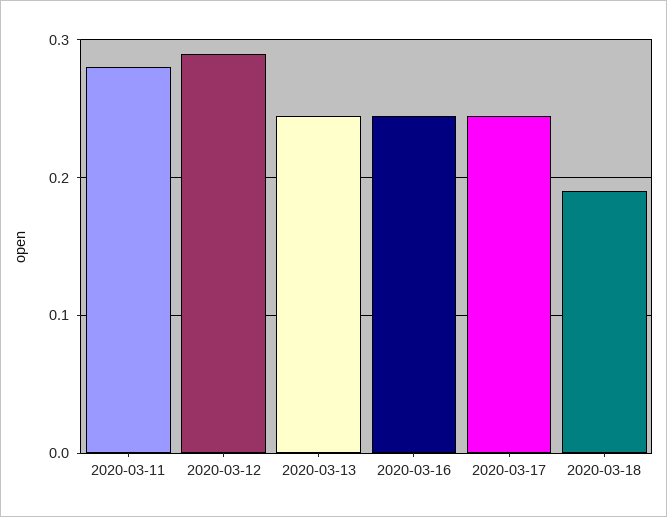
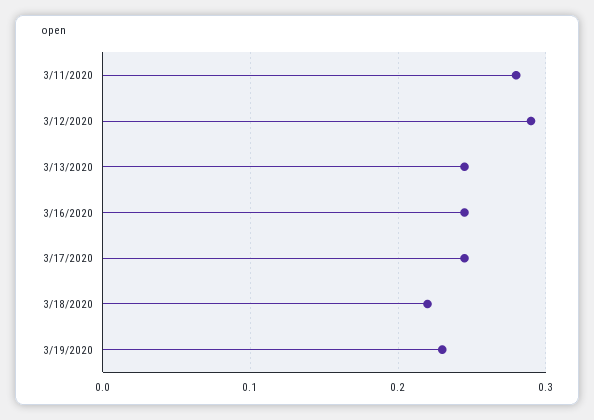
2020-03-18: 0.19 -> 0.22
3/19/2020: none -> 0.23

